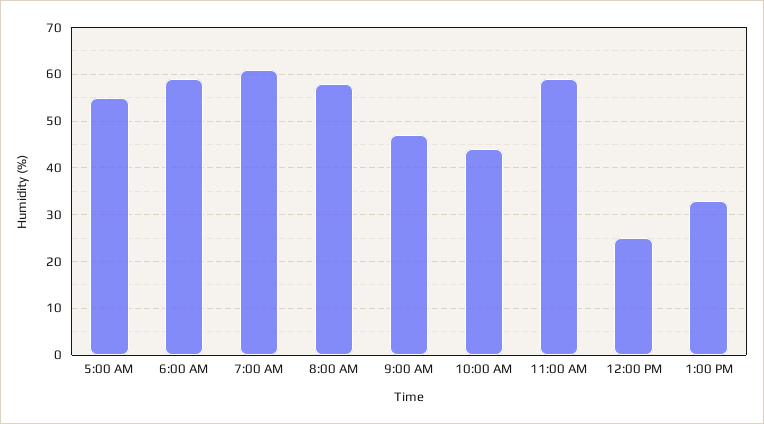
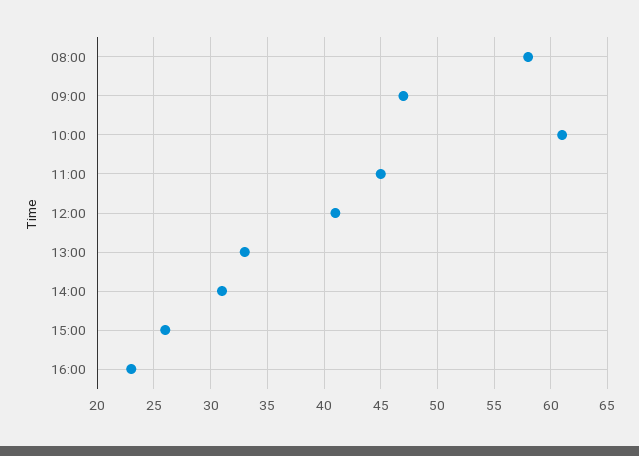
5:00 AM: 55 -> none
6:00 AM: 60 -> none
7:00 AM: 60 -> none
10:00 AM: 45 -> 61
11:00 AM: 60 -> 45
12:00 PM: 25 -> 41
14:00: none -> 31
15:00: none -> 26
16:00: none -> 23

